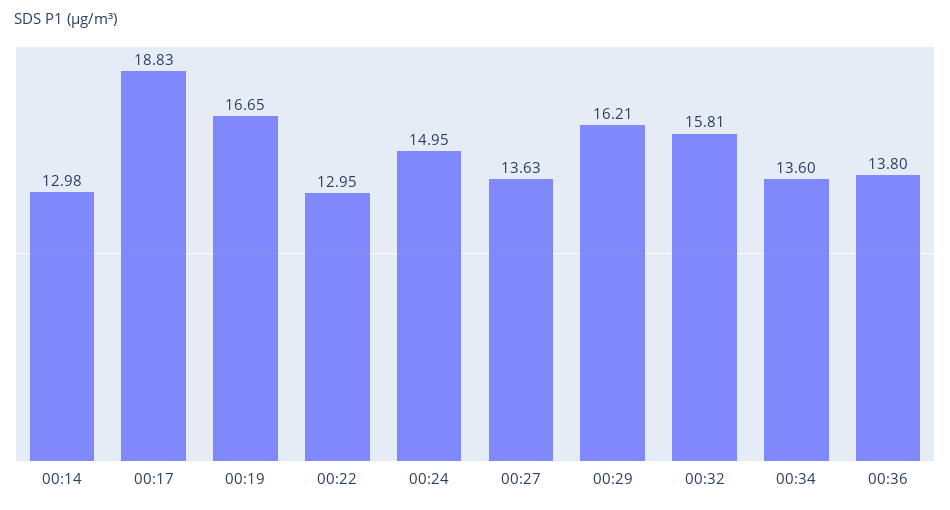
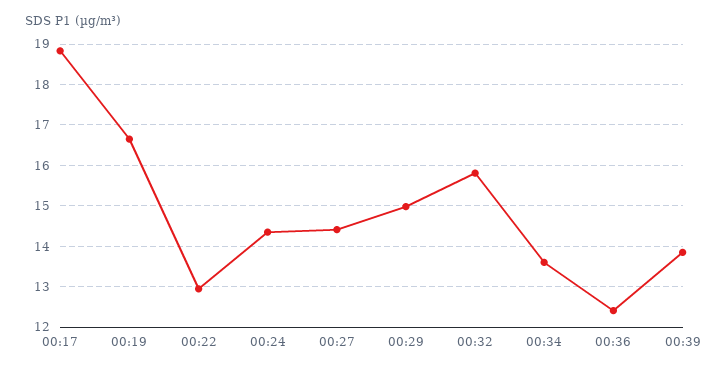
00:14: 12.98 -> none
00:24: 14.95 -> 14.4
00:27: 13.63 -> 14.4
00:29: 16.21 -> 15
00:36: 13.8 -> 12.4
00:39: none -> 13.8

